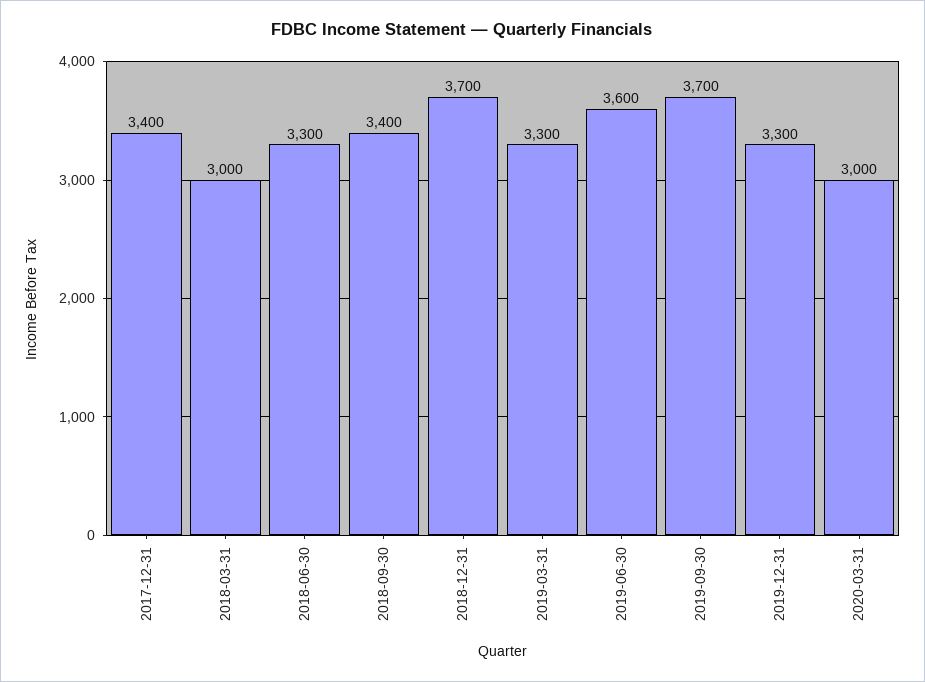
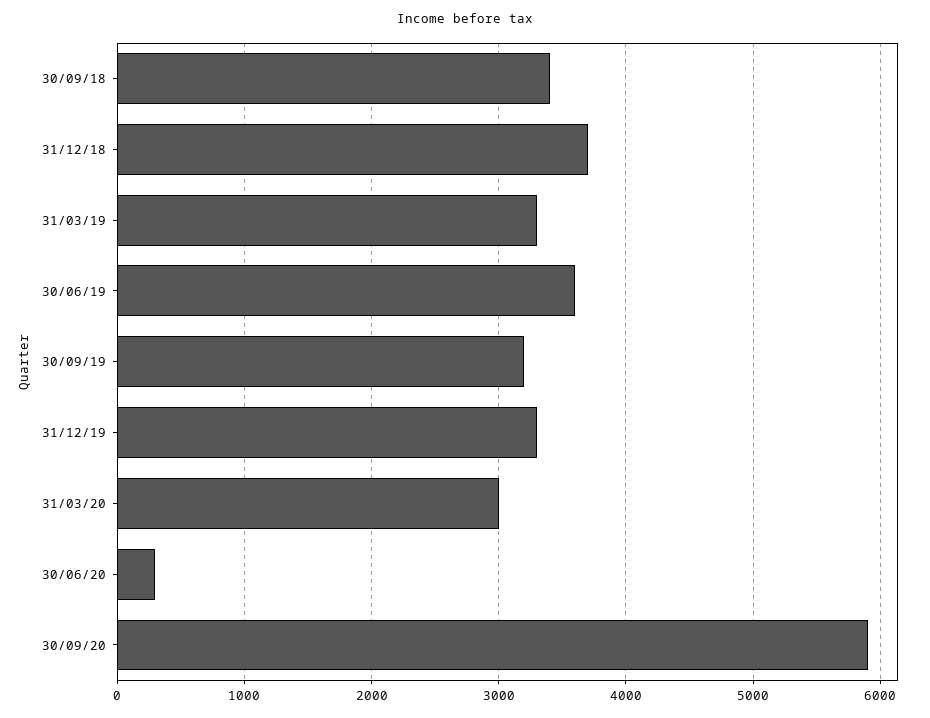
2017-12-31: 3400 -> none
2018-03-31: 3000 -> none
2018-06-30: 3300 -> none
2019-09-30: 3700 -> 3200
30/06/20: none -> 300
30/09/20: none -> 5900

